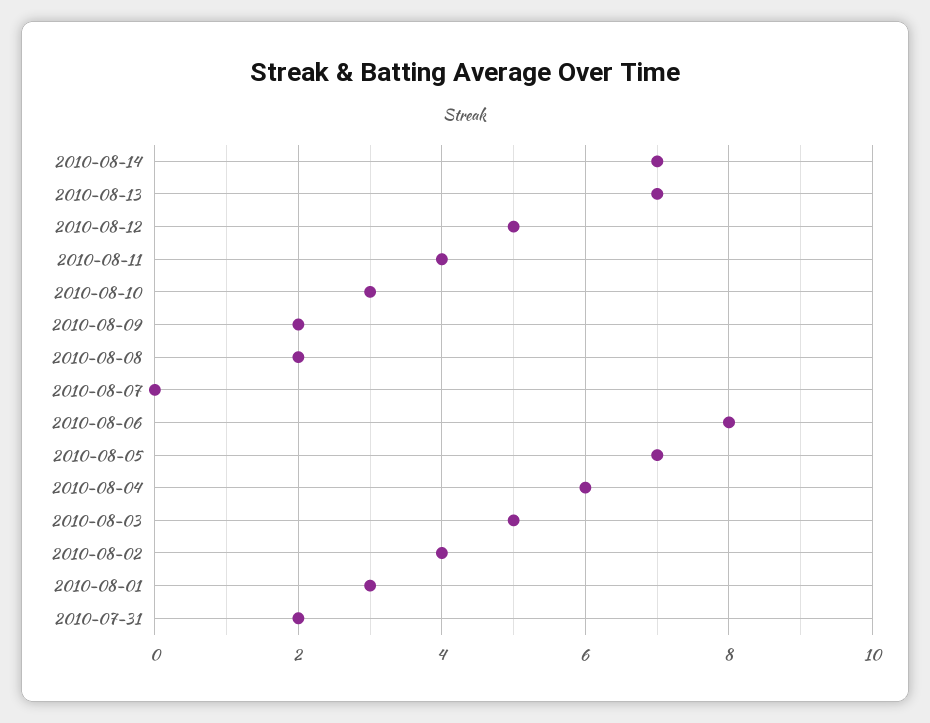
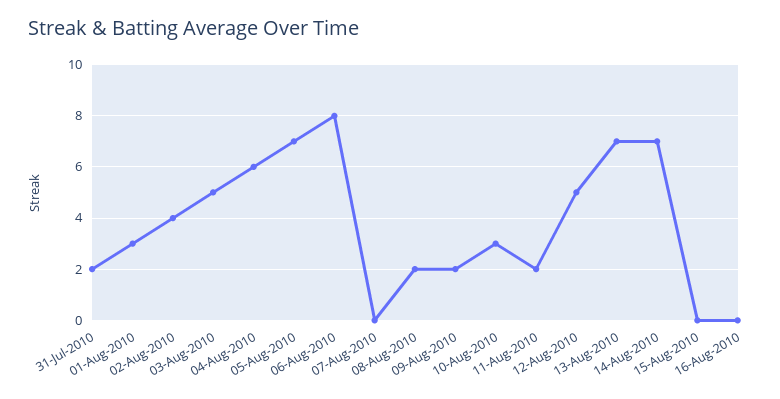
2010-08-11: 4 -> 2
15-Aug-2010: none -> 0
16-Aug-2010: none -> 0

